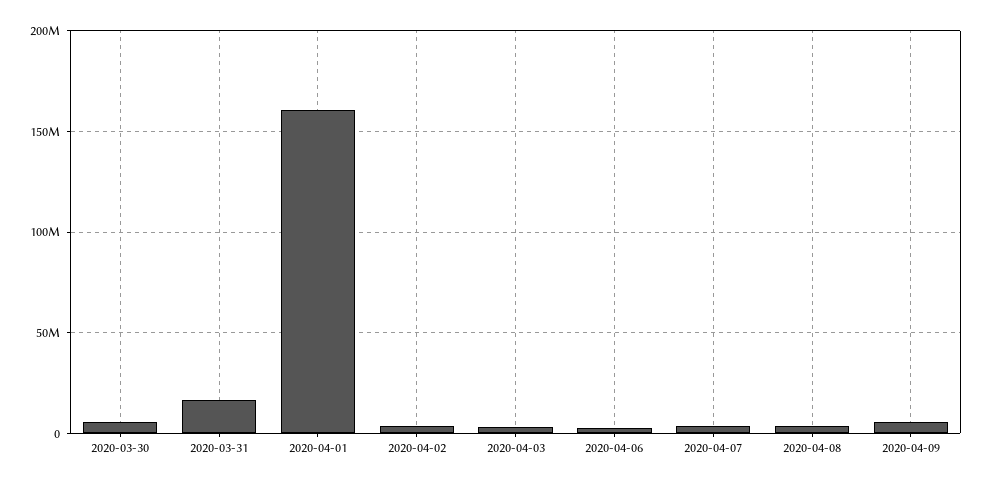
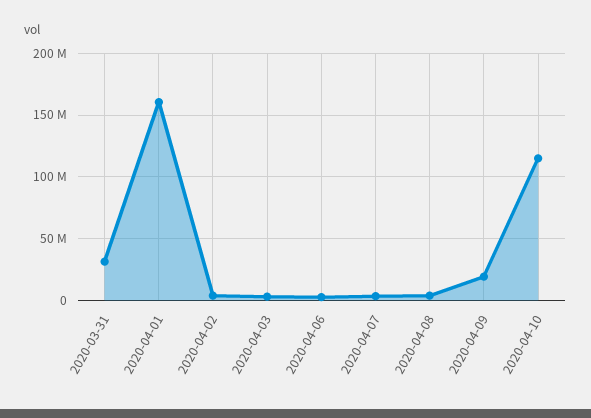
2020-03-30: 5000000 -> none
2020-03-31: 15000000 -> 30000000
2020-04-09: 5000000 -> 20000000
2020-04-10: none -> 115000000

